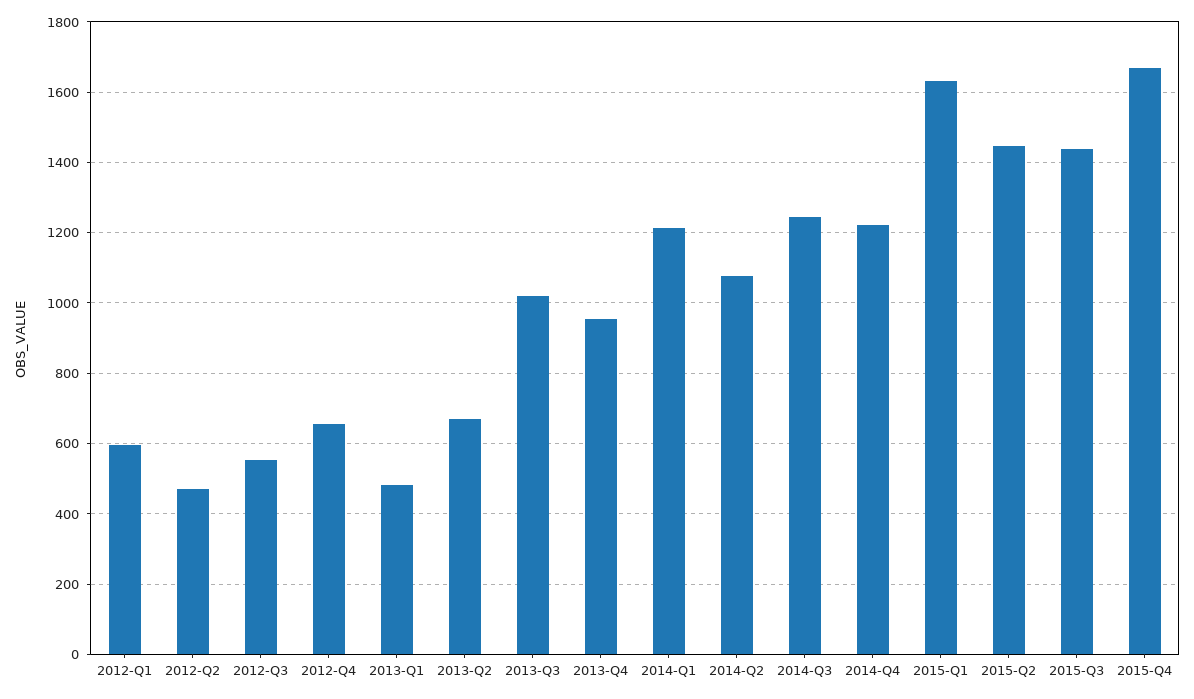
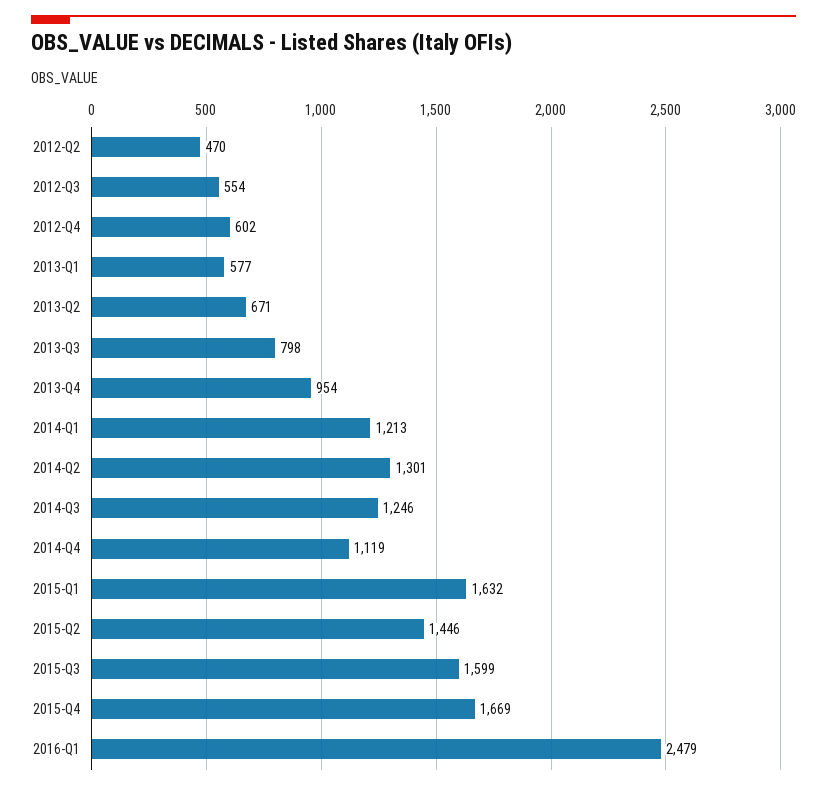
2012-Q1: 600 -> none
2012-Q4: 660 -> 602
2013-Q1: 480 -> 577
2013-Q3: 1020 -> 798
2014-Q2: 1080 -> 1301
2014-Q4: 1220 -> 1119
2015-Q3: 1440 -> 1599
2016-Q1: none -> 2479

